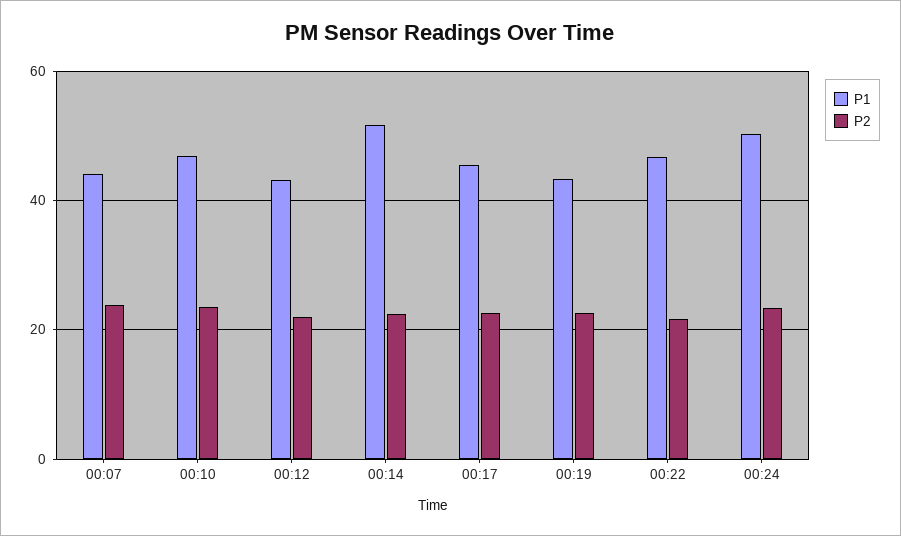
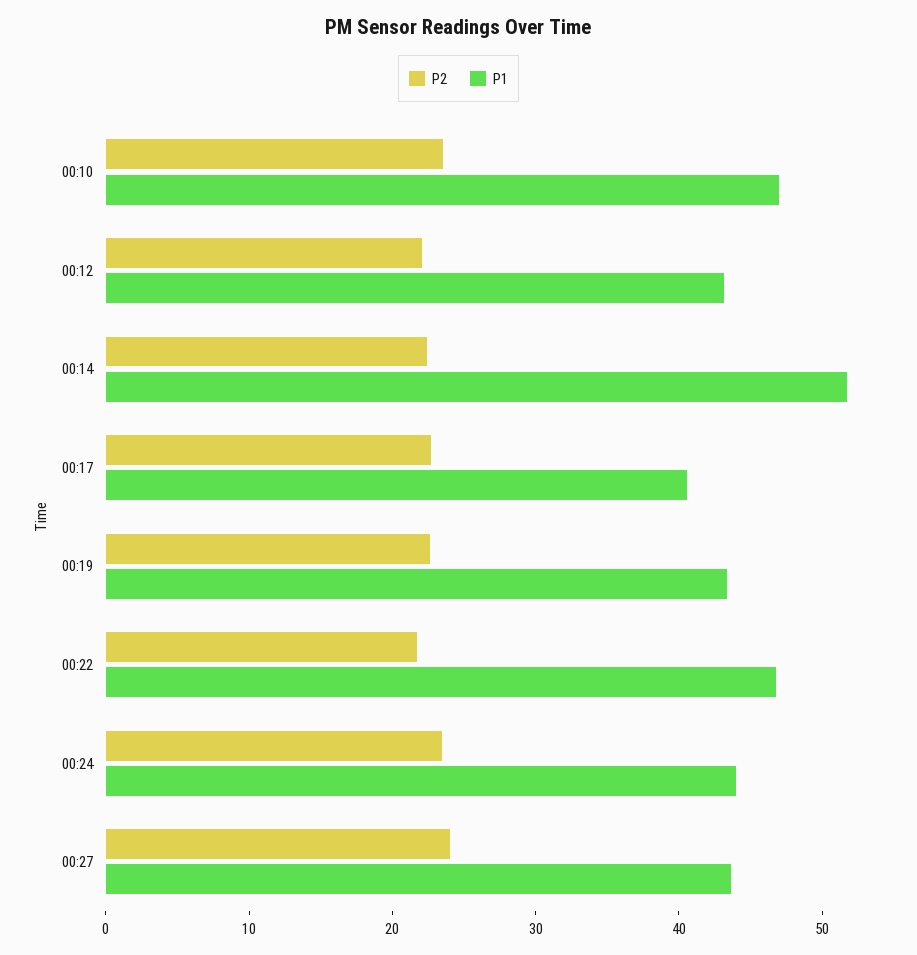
P1, 00:07: 44 -> none
P2, 00:07: 24 -> none
P1, 00:17: 46 -> 40
P1, 00:24: 50 -> 44
P2, 00:27: none -> 24
P1, 00:27: none -> 44

